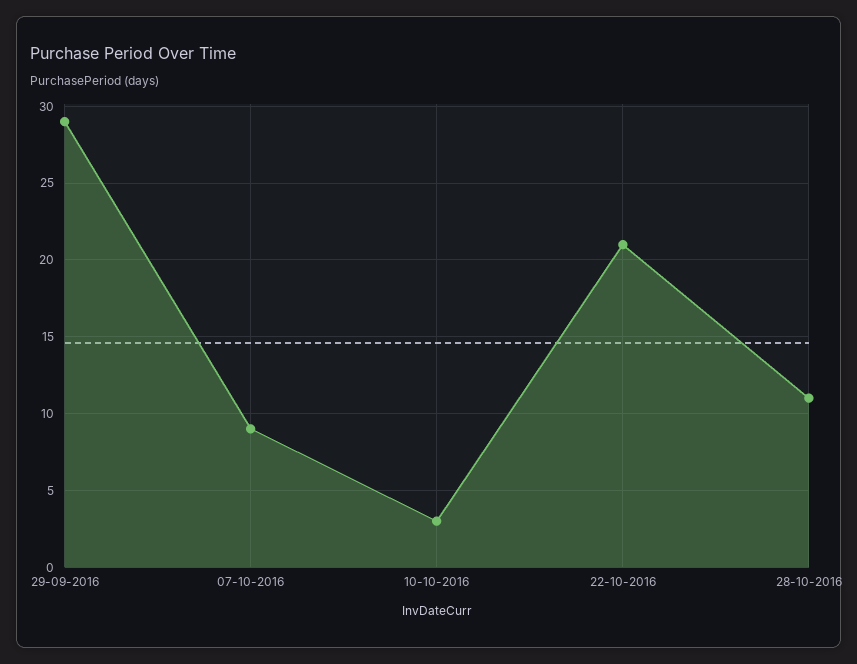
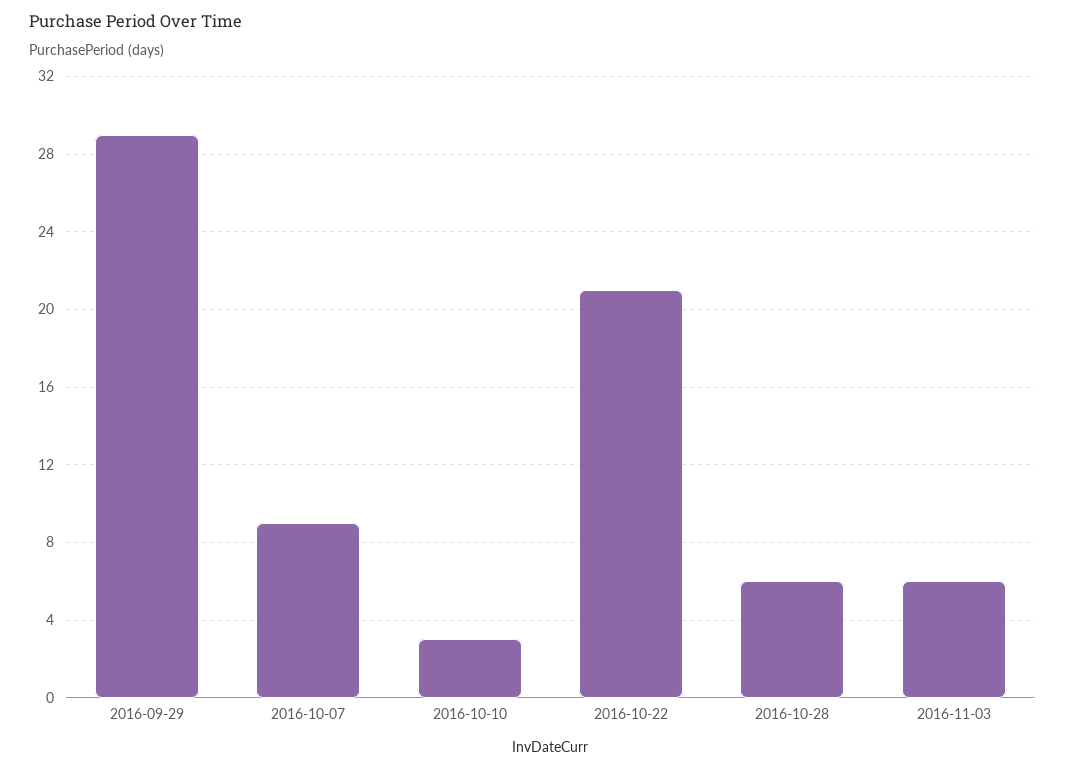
28-10-2016: 11 -> 6
2016-11-03: none -> 6

